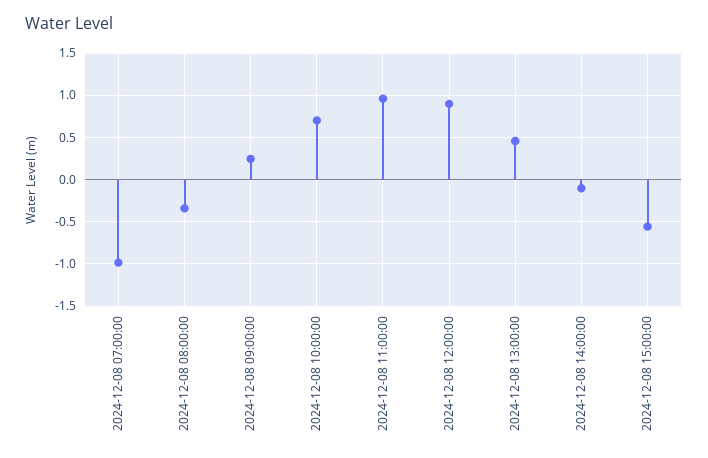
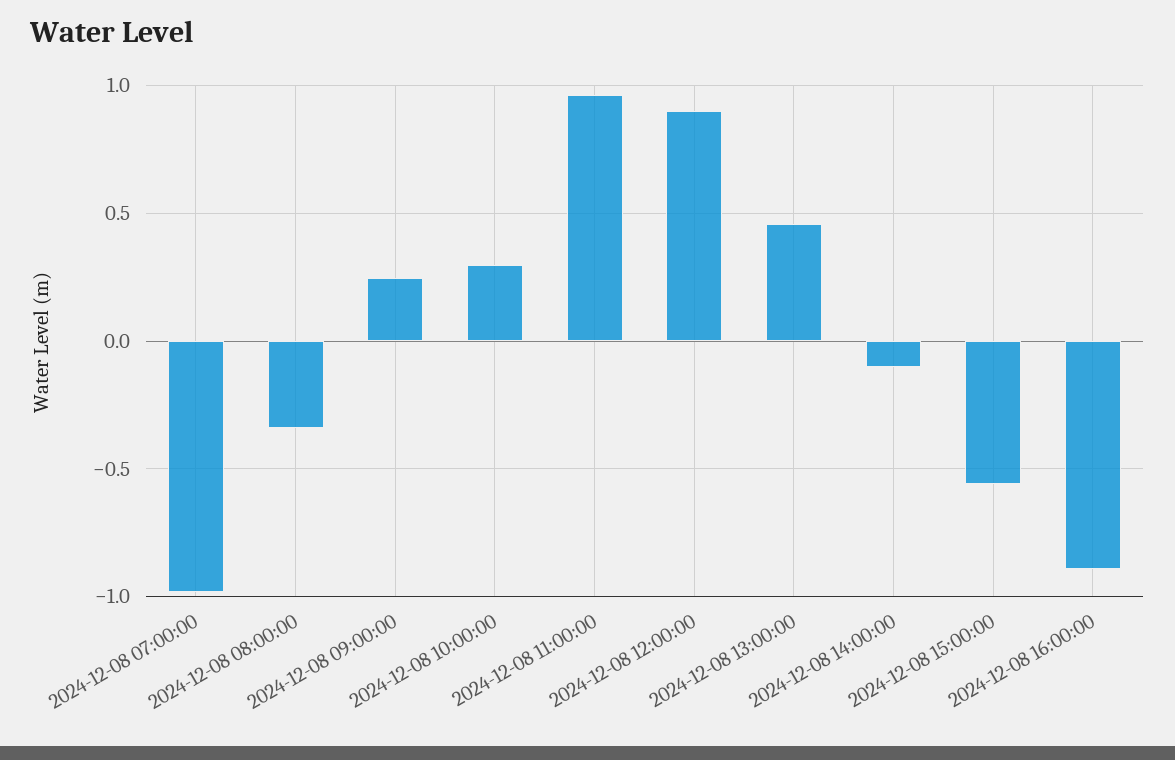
2024-12-08 10:00:00: 0.7 -> 0.3
2024-12-08 16:00:00: none -> -0.9

